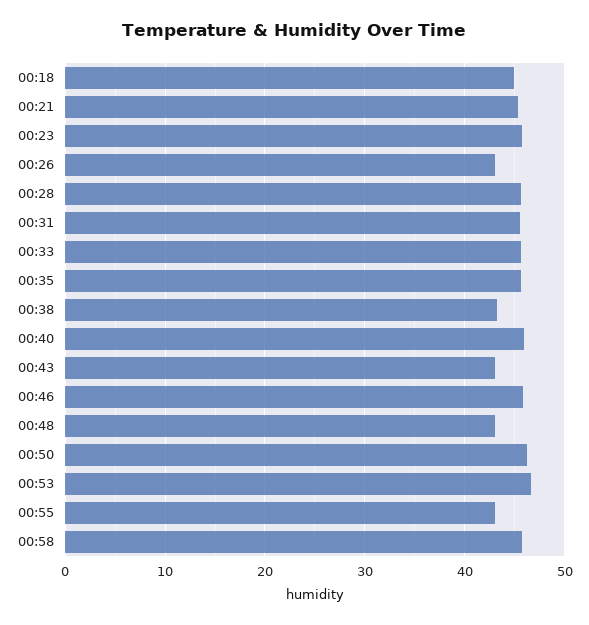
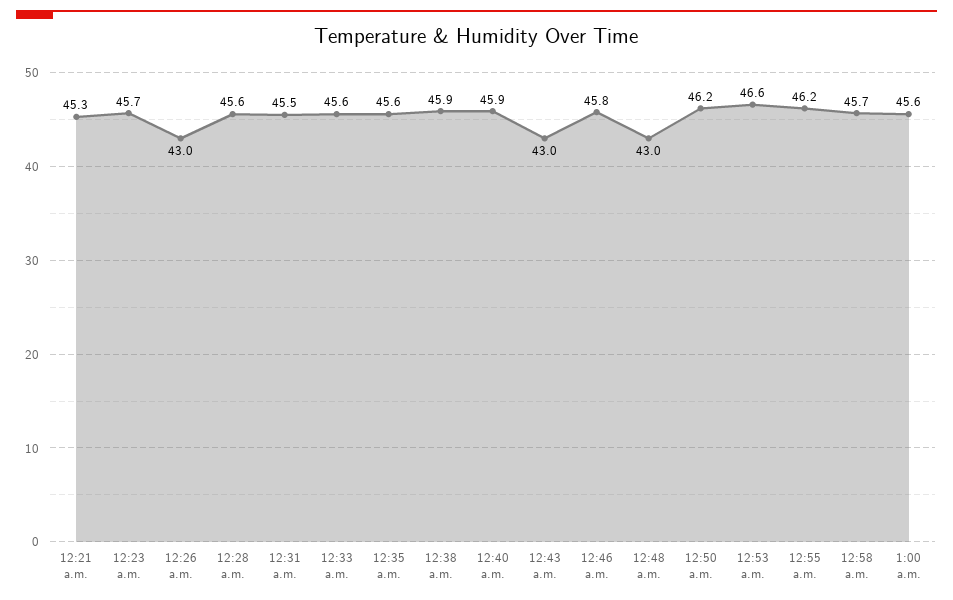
00:18: 45 -> none
00:38: 43 -> 45.9
00:55: 43 -> 46.2
1:00 a.m.: none -> 45.6

